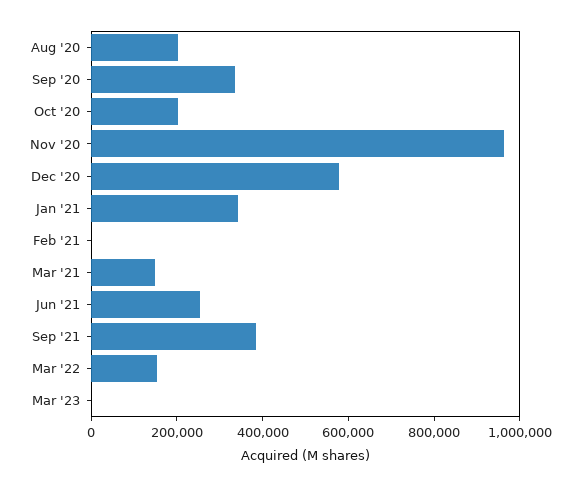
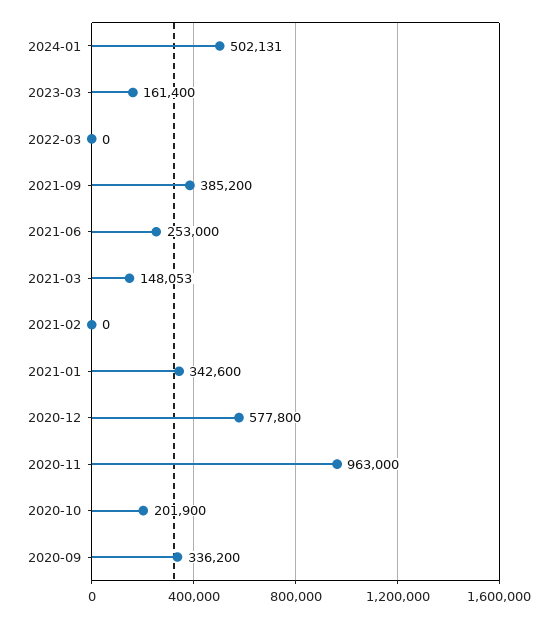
Aug '20: 200000 -> none
Mar '22: 150000 -> 0
Mar '23: 0 -> 161400
2024-01: none -> 502131

